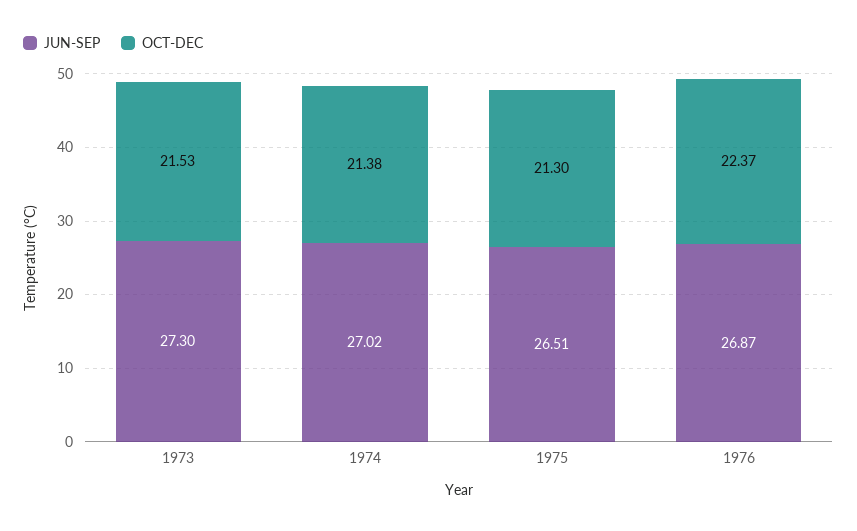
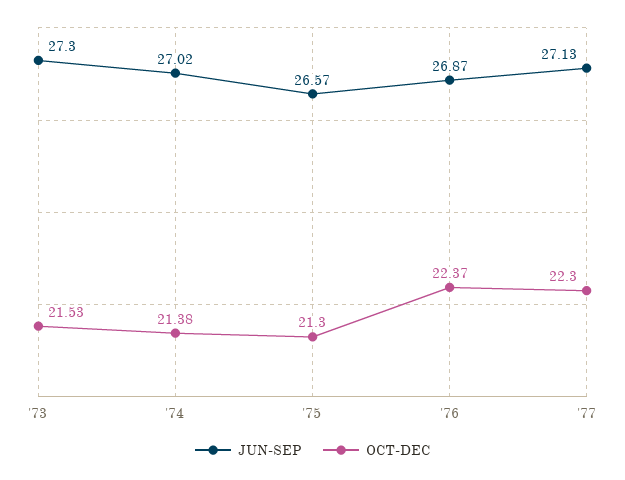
JUN-SEP, 1975: 26.51 -> 26.57
JUN-SEP, '77: none -> 27.13
OCT-DEC, '77: none -> 22.3

